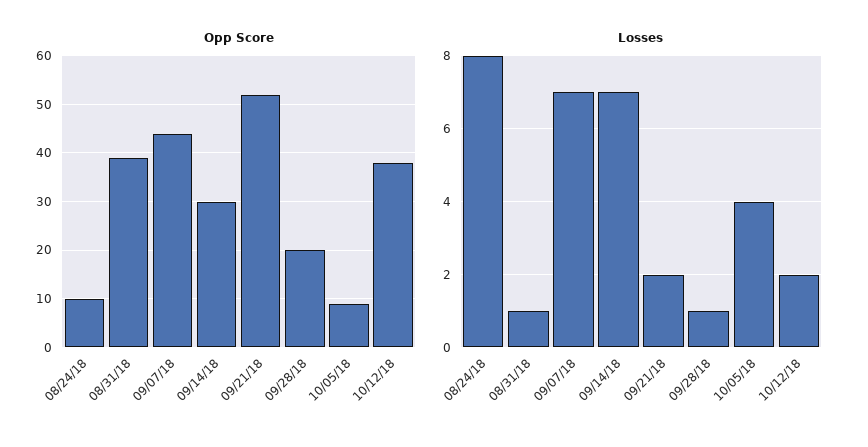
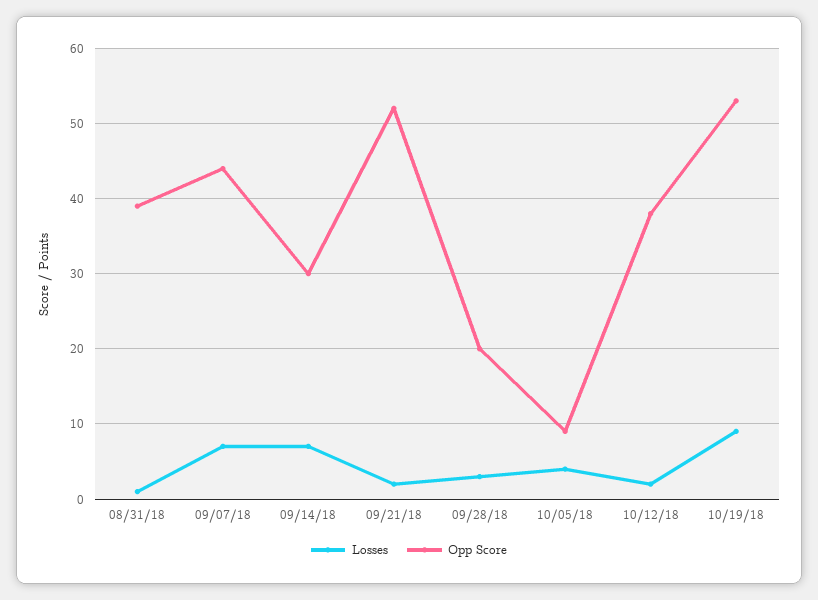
Opp Score, 08/24/18: 10 -> none
Losses, 08/24/18: 8 -> none
Losses, 09/28/18: 1 -> 3
Losses, 10/19/18: none -> 9
Opp Score, 10/19/18: none -> 53

